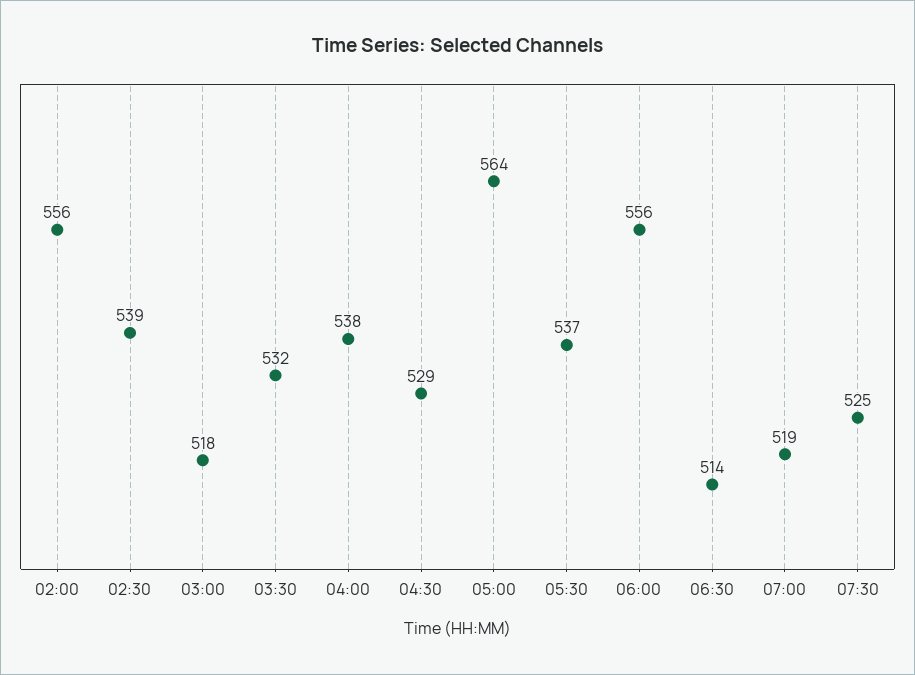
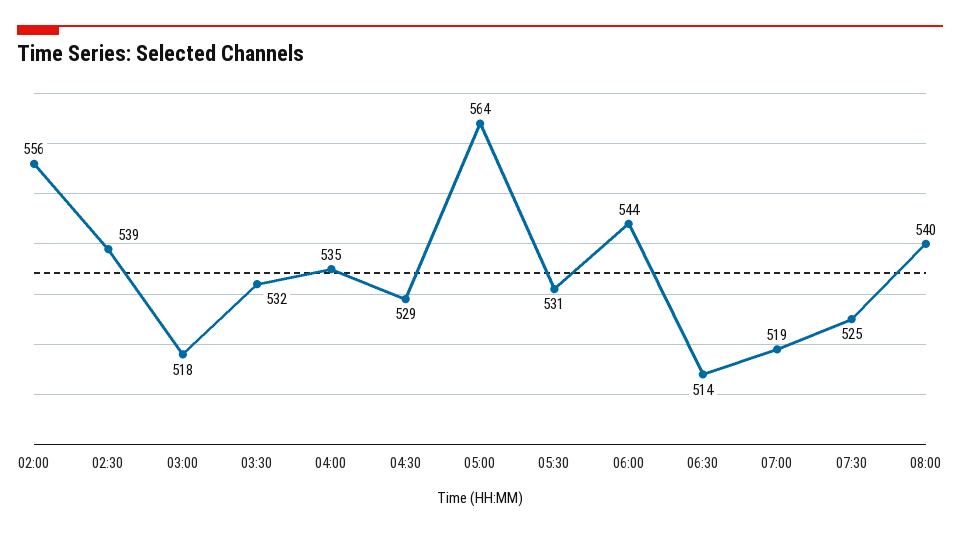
04:00: 538 -> 535
05:30: 537 -> 531
06:00: 556 -> 544
08:00: none -> 540

